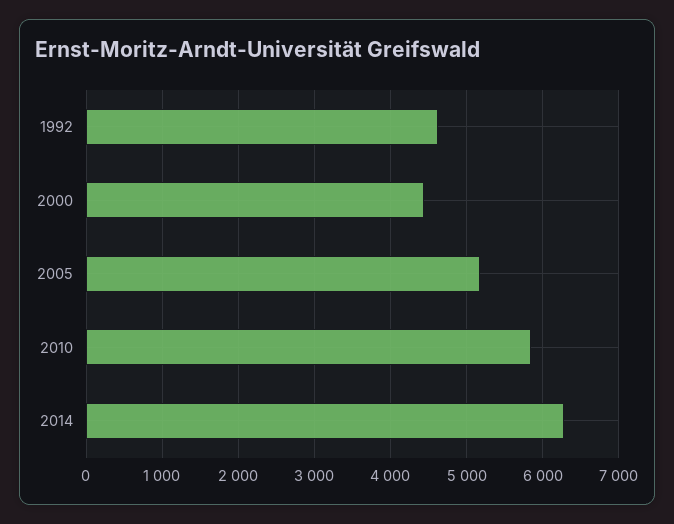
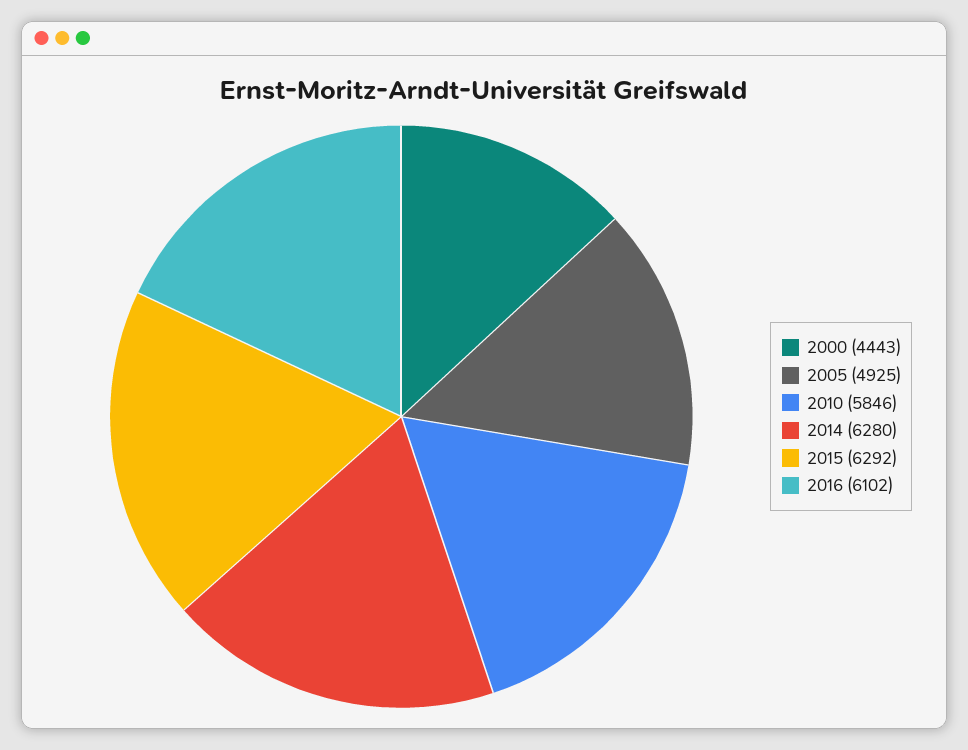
1992: 4600 -> none
2005: 5200 -> 4925
2015: none -> 6292
2016: none -> 6102

